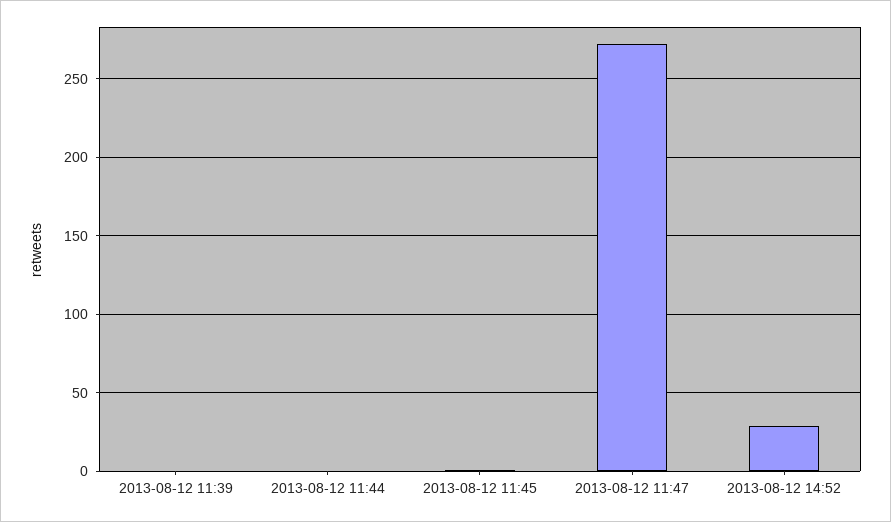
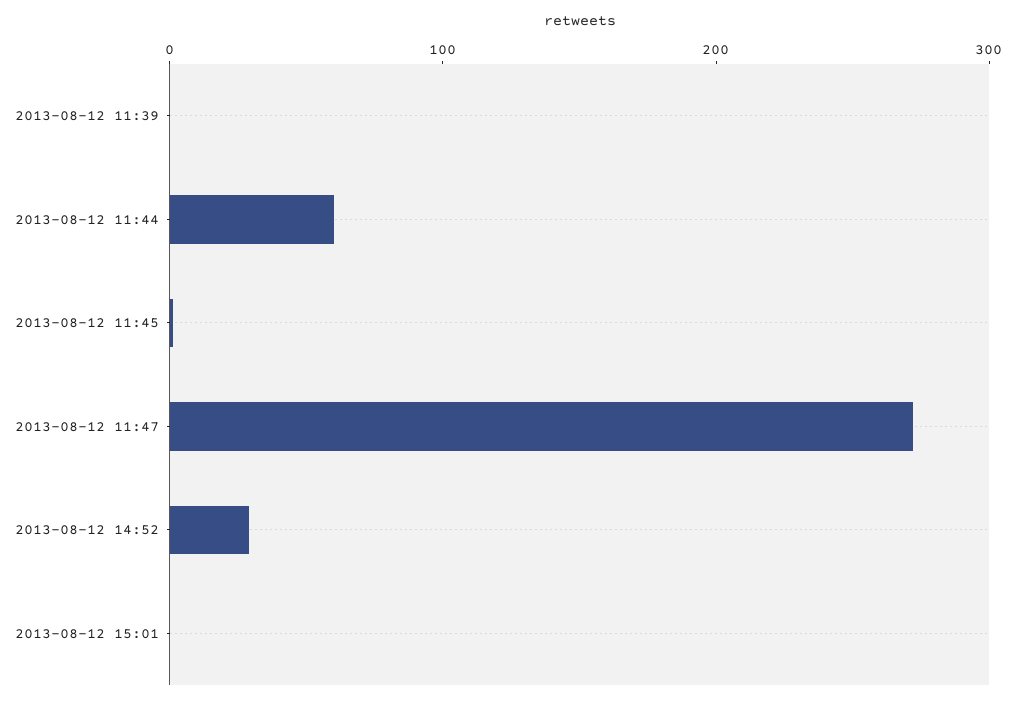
2013-08-12 11:44: 0 -> 60
2013-08-12 15:01: none -> 0

